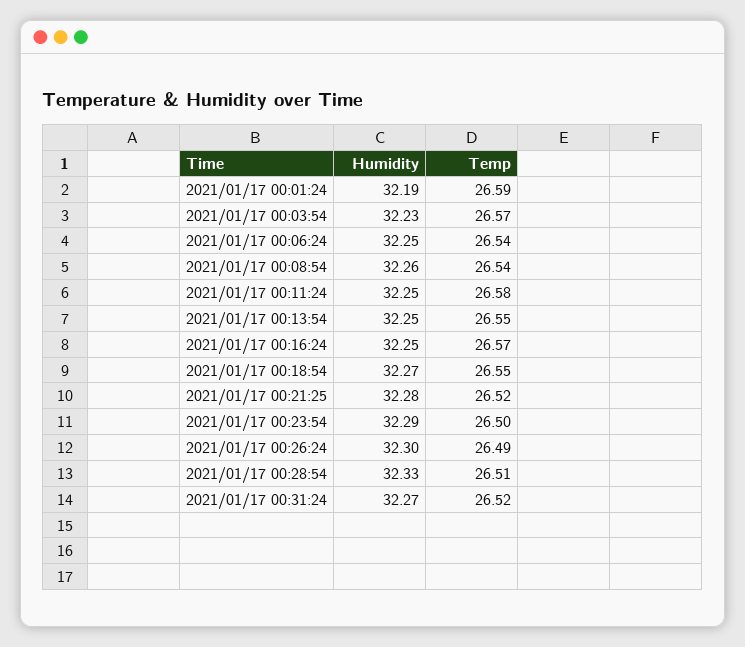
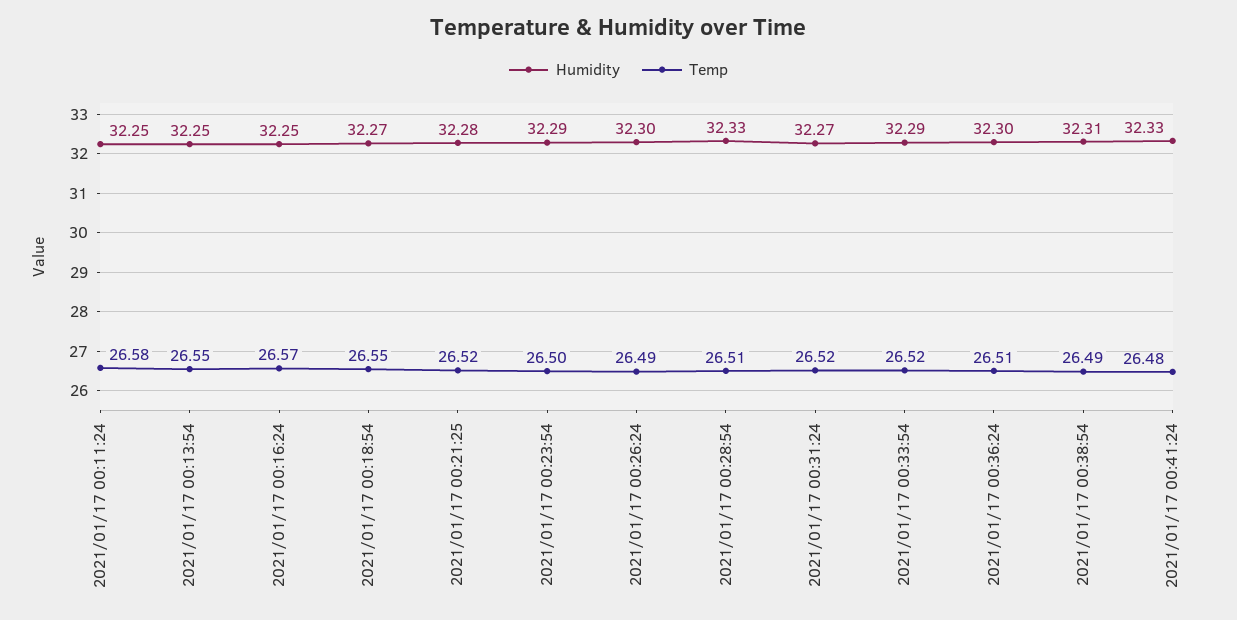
Humidity, 2021/01/17 00:01:24: 32.19 -> none
Temp, 2021/01/17 00:01:24: 26.59 -> none
Humidity, 2021/01/17 00:03:54: 32.23 -> none
Temp, 2021/01/17 00:03:54: 26.57 -> none
Humidity, 2021/01/17 00:06:24: 32.25 -> none
Temp, 2021/01/17 00:06:24: 26.54 -> none
Humidity, 2021/01/17 00:08:54: 32.26 -> none
Temp, 2021/01/17 00:08:54: 26.54 -> none
Humidity, 2021/01/17 00:33:54: none -> 32.29
Temp, 2021/01/17 00:33:54: none -> 26.52
Humidity, 2021/01/17 00:36:24: none -> 32.3
Temp, 2021/01/17 00:36:24: none -> 26.51
Humidity, 2021/01/17 00:38:54: none -> 32.31
Temp, 2021/01/17 00:38:54: none -> 26.49
Humidity, 2021/01/17 00:41:24: none -> 32.33
Temp, 2021/01/17 00:41:24: none -> 26.48

